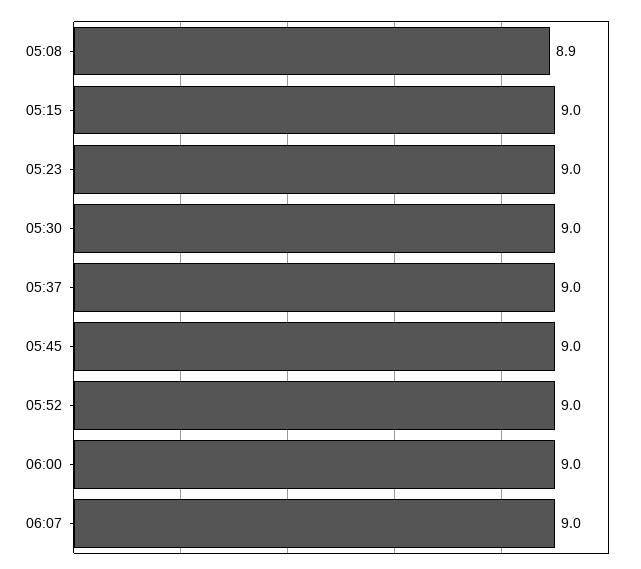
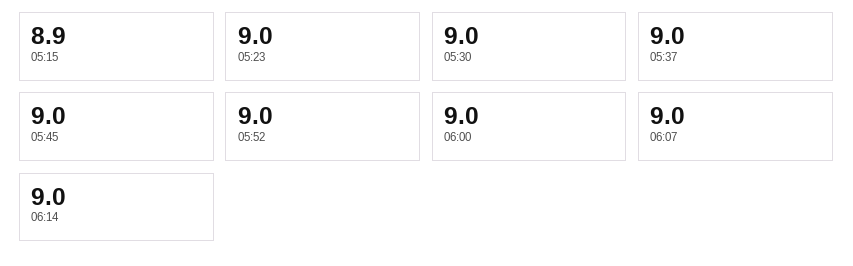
05:08: 8.9 -> none
05:15: 9 -> 8.9
06:14: none -> 9

